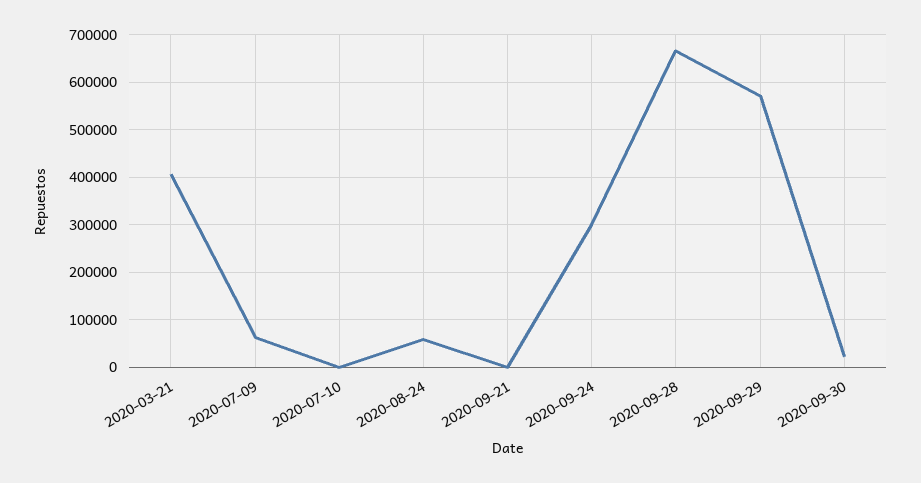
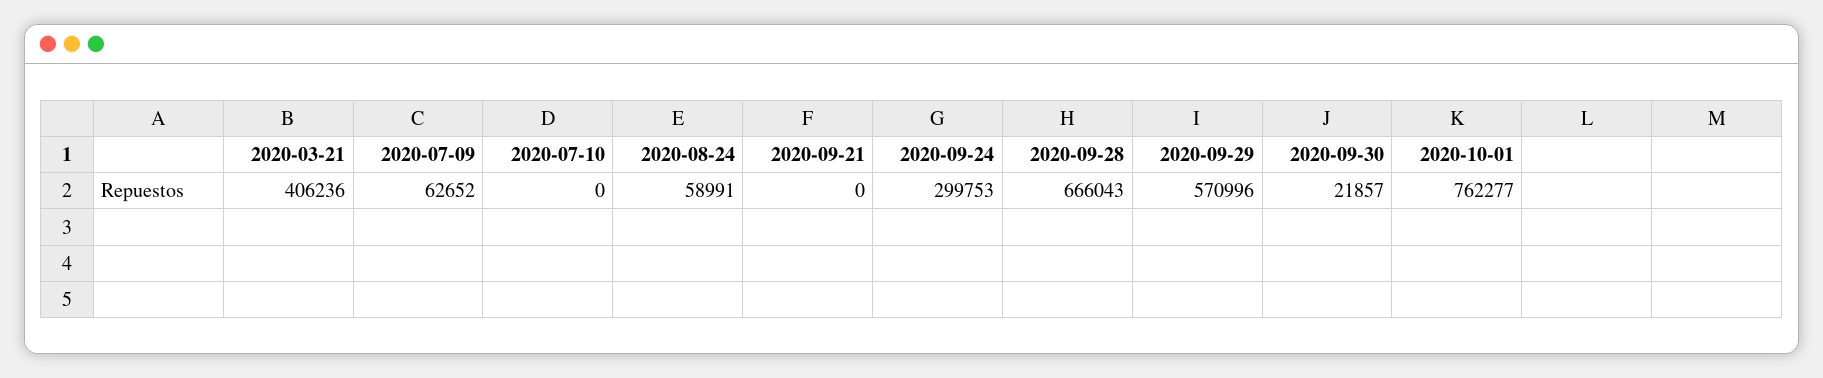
2020-10-01: none -> 762277

